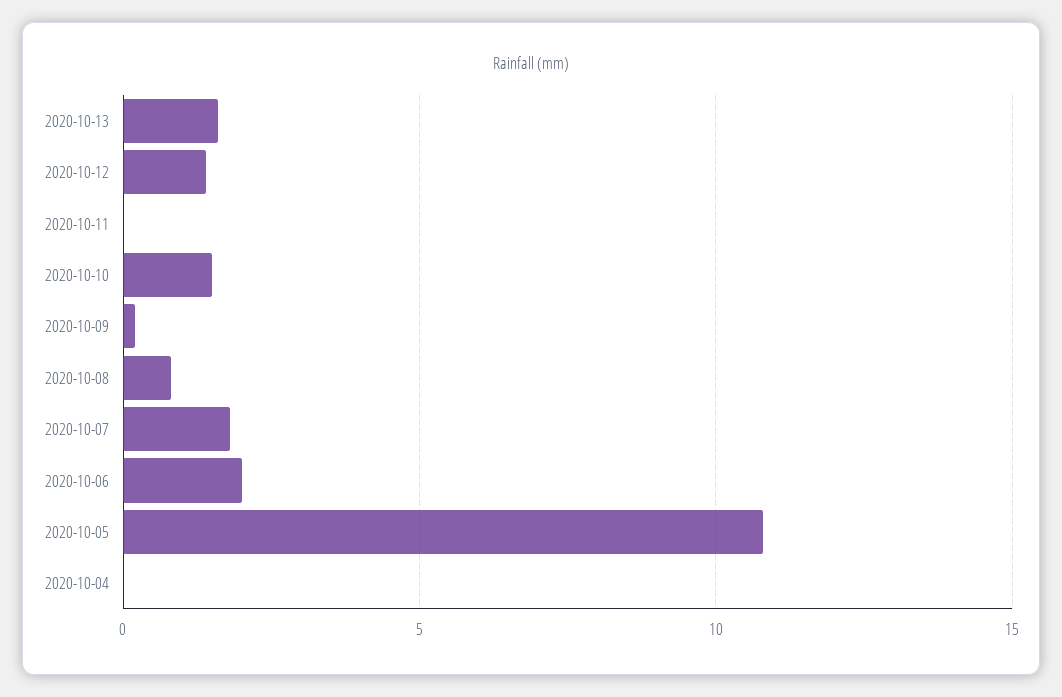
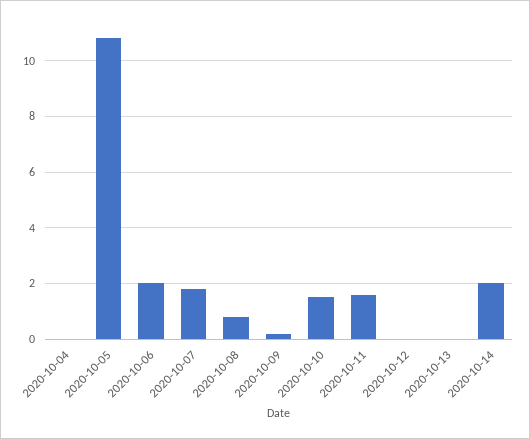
2020-10-13: 1.5 -> 0
2020-10-12: 1.5 -> 0
2020-10-11: 0 -> 1.5
2020-10-14: none -> 2

